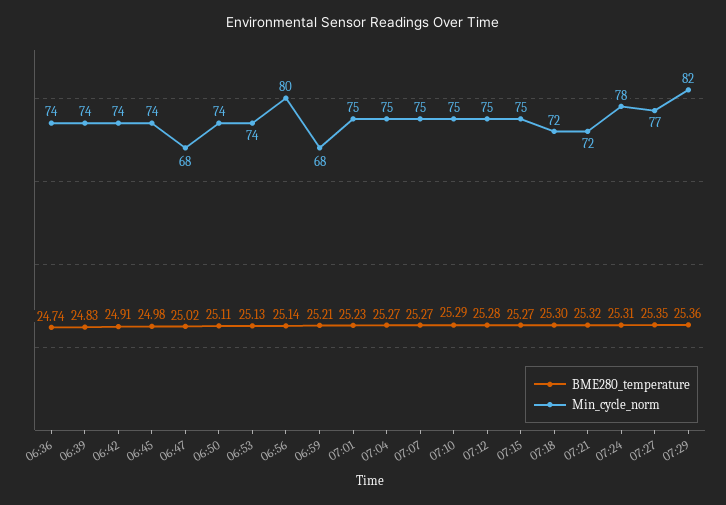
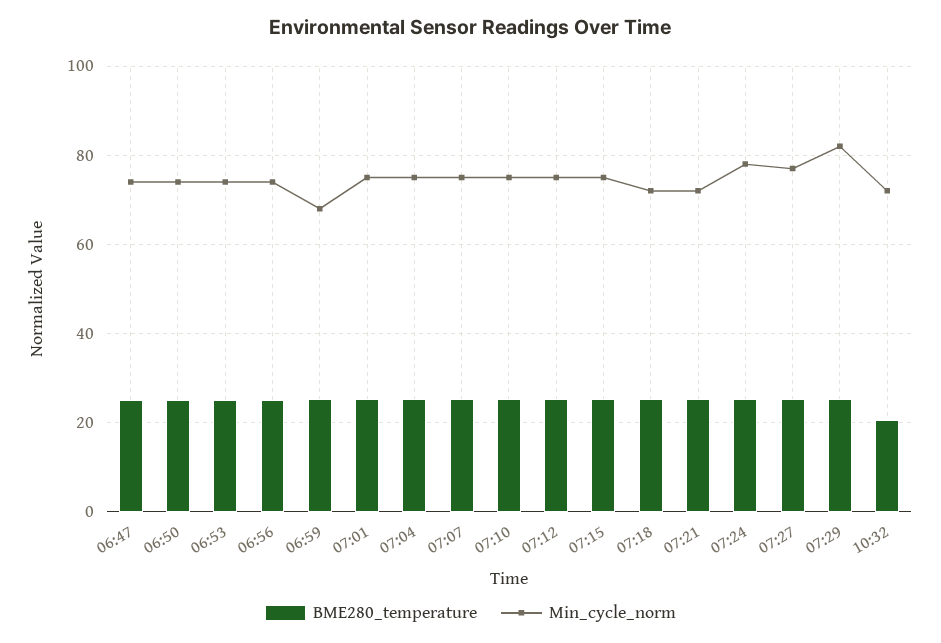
BME280_temperature, 06:36: 24.74 -> none
Min_cycle_norm, 06:36: 74 -> none
BME280_temperature, 06:39: 24.83 -> none
Min_cycle_norm, 06:39: 74 -> none
BME280_temperature, 06:42: 24.91 -> none
Min_cycle_norm, 06:42: 74 -> none
BME280_temperature, 06:45: 24.98 -> none
Min_cycle_norm, 06:45: 74 -> none
Min_cycle_norm, 06:47: 68 -> 74
Min_cycle_norm, 06:56: 80 -> 74
BME280_temperature, 10:32: none -> 20
Min_cycle_norm, 10:32: none -> 72

